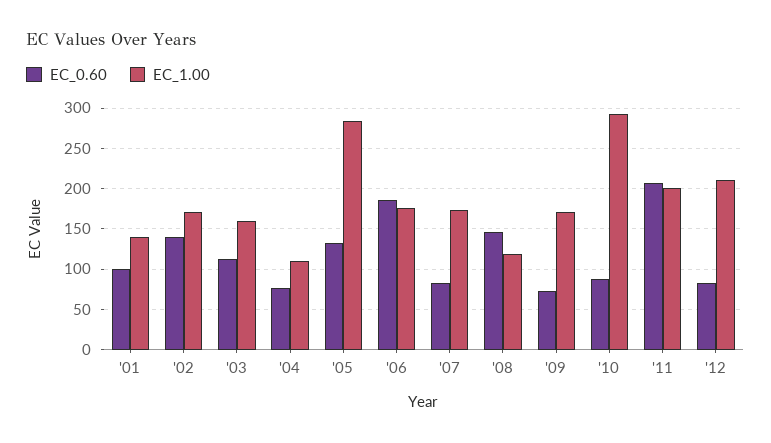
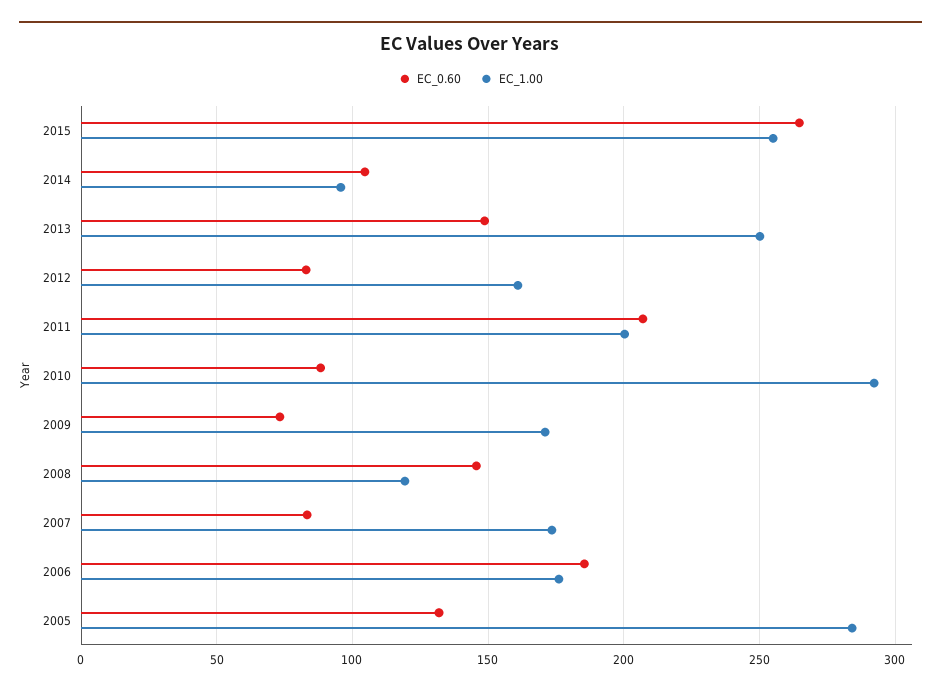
EC_0.60, '01: 100 -> none
EC_1.00, '01: 140 -> none
EC_0.60, '02: 140 -> none
EC_1.00, '02: 170 -> none
EC_0.60, '03: 110 -> none
EC_1.00, '03: 160 -> none
EC_0.60, '04: 80 -> none
EC_1.00, '04: 110 -> none
EC_1.00, '12: 210 -> 160
EC_0.60, 2015: none -> 265
EC_1.00, 2015: none -> 255
EC_0.60, 2014: none -> 105
EC_1.00, 2014: none -> 95
EC_0.60, 2013: none -> 150
EC_1.00, 2013: none -> 250

